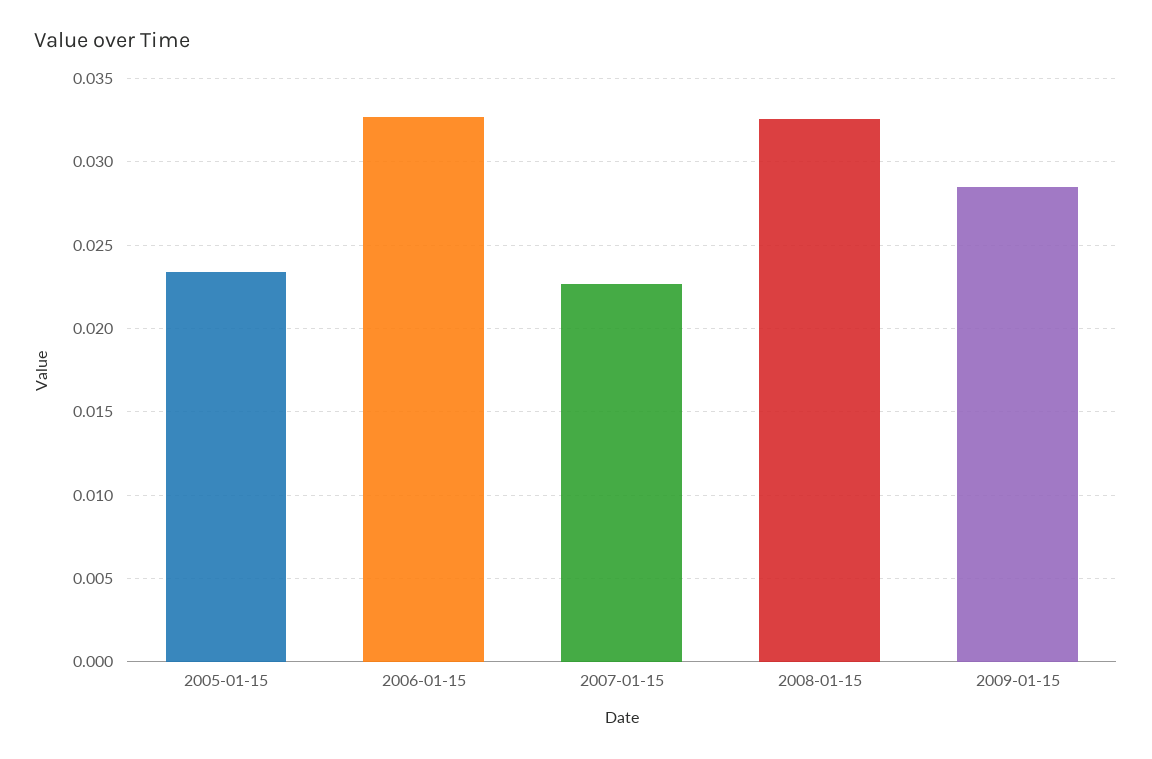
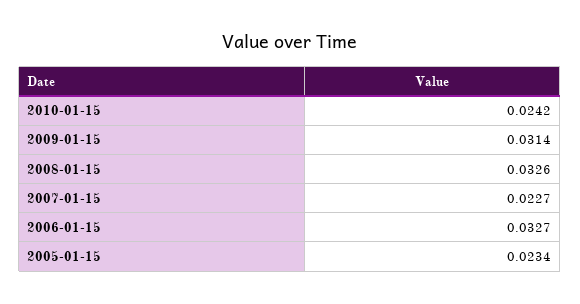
2009-01-15: 0.0285 -> 0.0314
2010-01-15: none -> 0.0242

